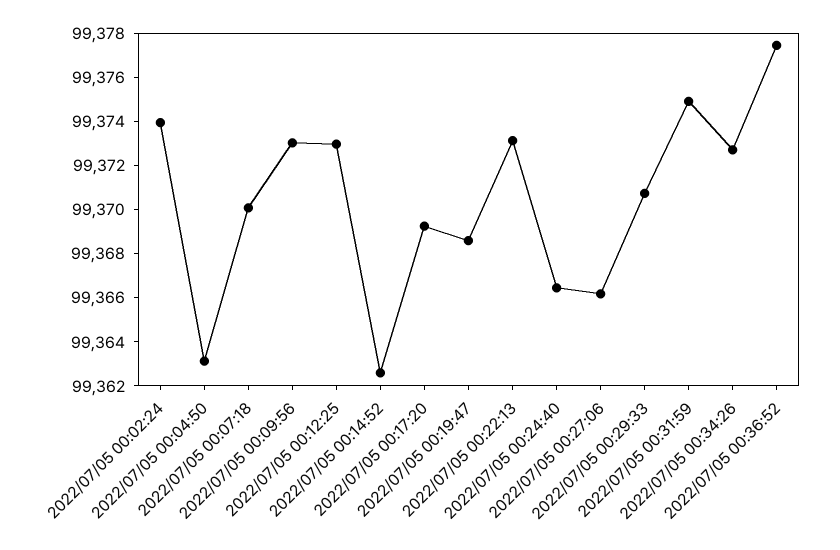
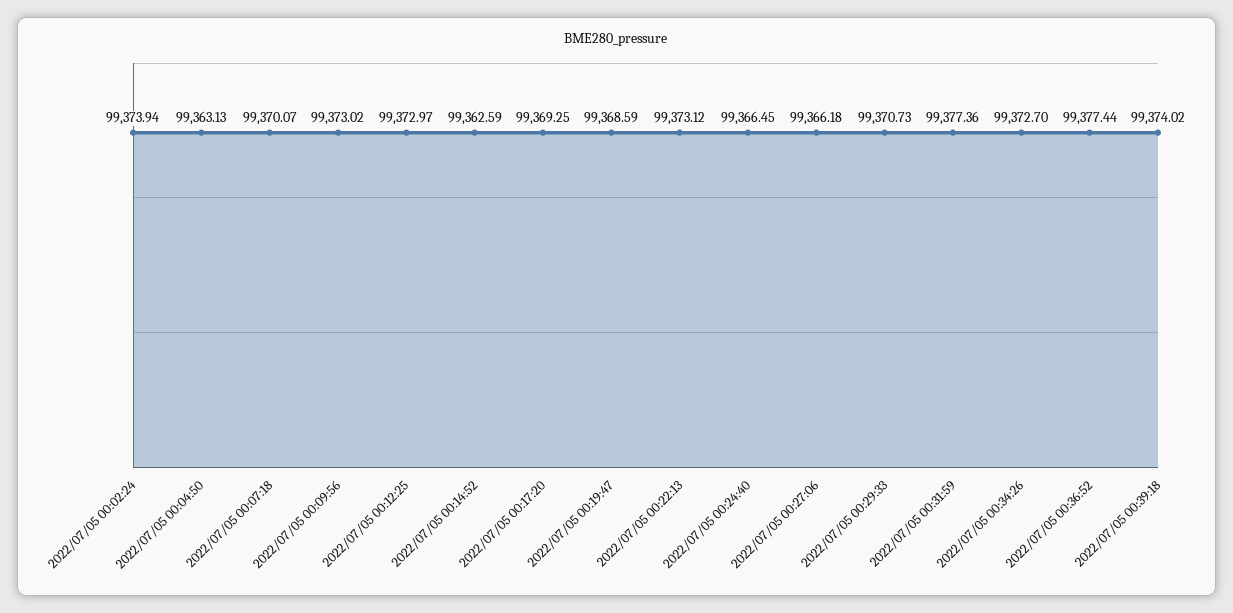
2022/07/05 00:31:59: 99375 -> 99377.36
2022/07/05 00:39:18: none -> 99374.02

